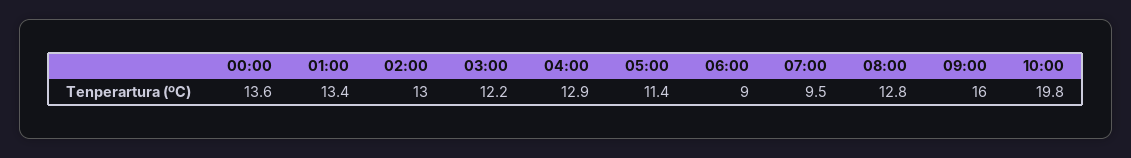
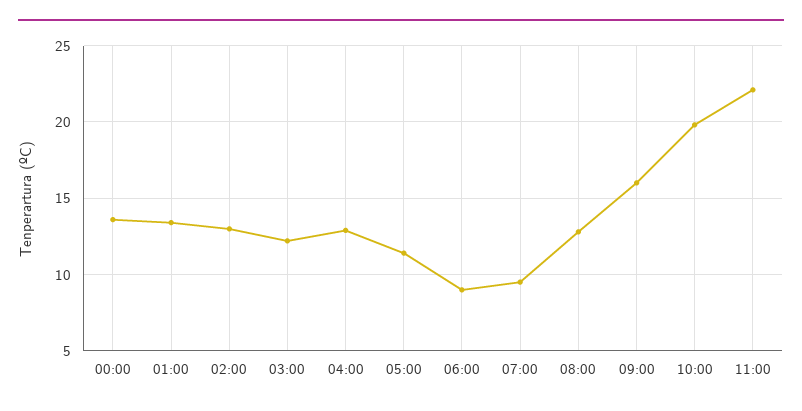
11:00: none -> 22

